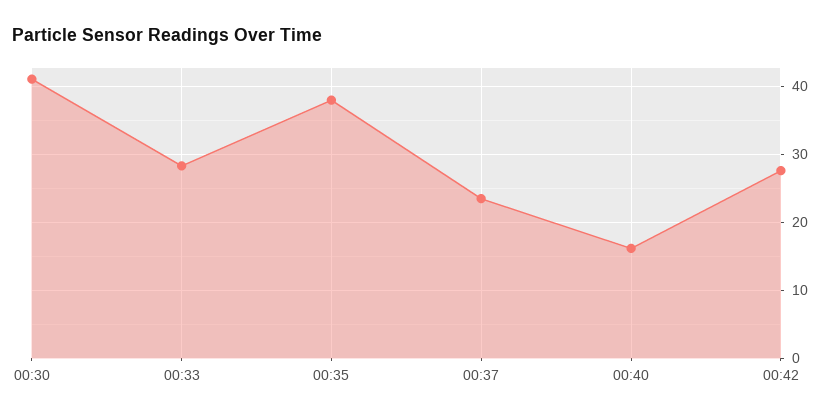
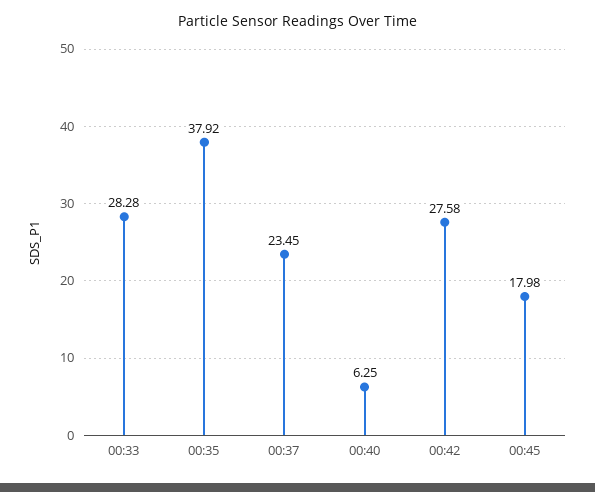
00:30: 41 -> none
00:40: 16 -> 6.25
00:45: none -> 17.98

